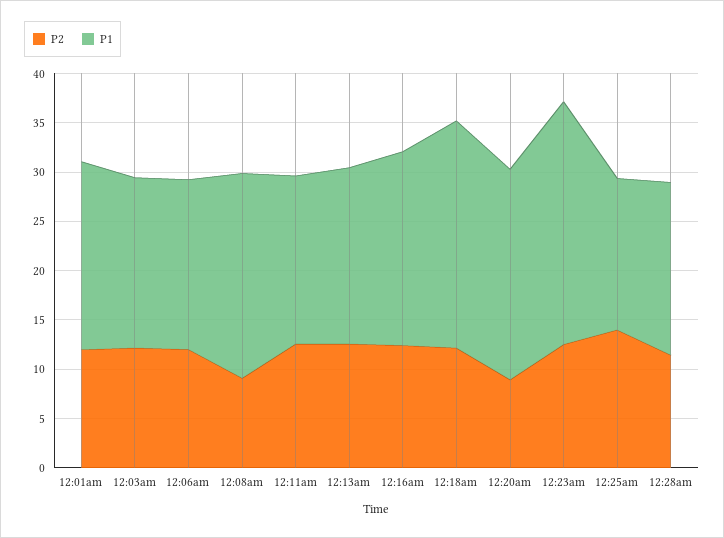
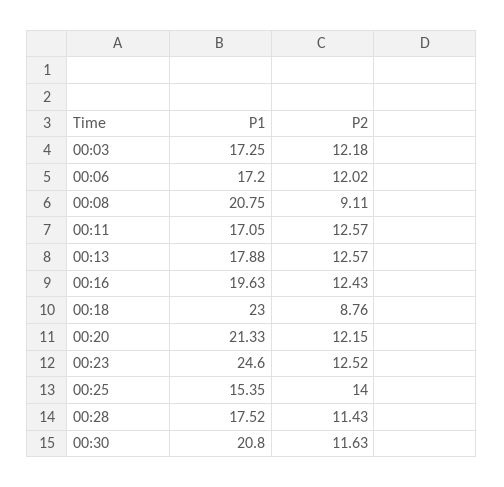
P2, 12:01am: 12 -> none
P1, 12:01am: 19 -> none
P2, 12:18am: 12 -> 8.76
P2, 12:20am: 9 -> 12.15
P1, 00:30: none -> 20.8
P2, 00:30: none -> 11.63

